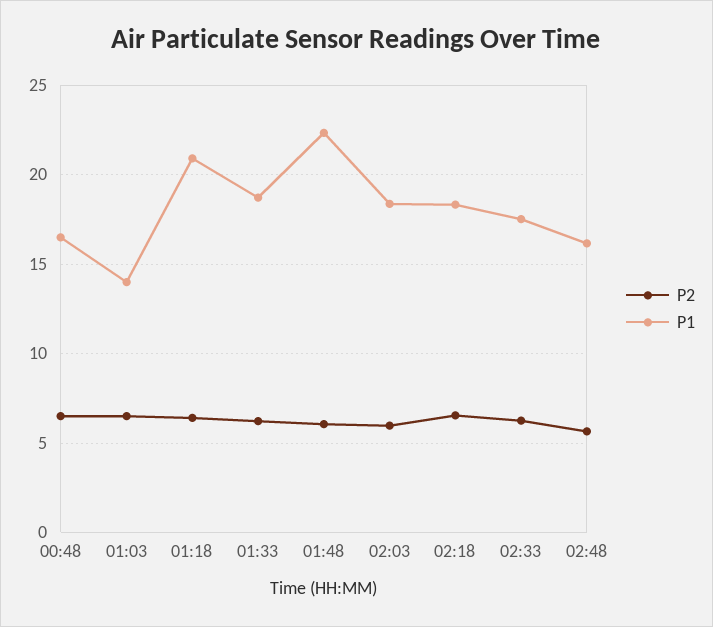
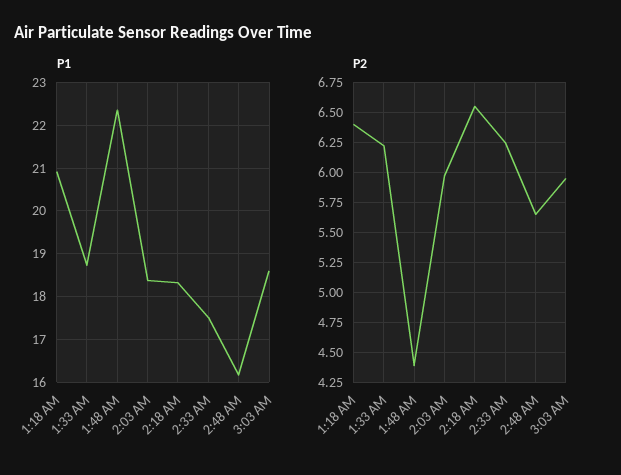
P2, 00:48: 6.5 -> none
P1, 00:48: 16.5 -> none
P2, 01:03: 6.5 -> none
P1, 01:03: 14 -> none
P2, 01:48: 6 -> 4.4
P1, 3:03 AM: none -> 18.6
P2, 3:03 AM: none -> 5.95

